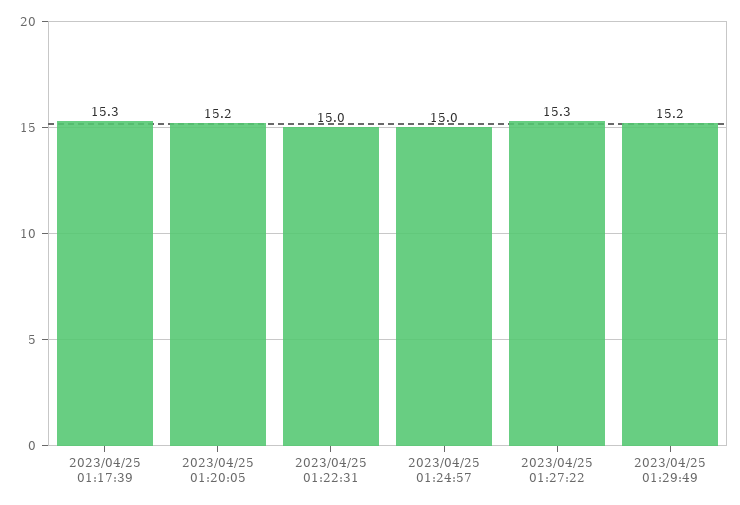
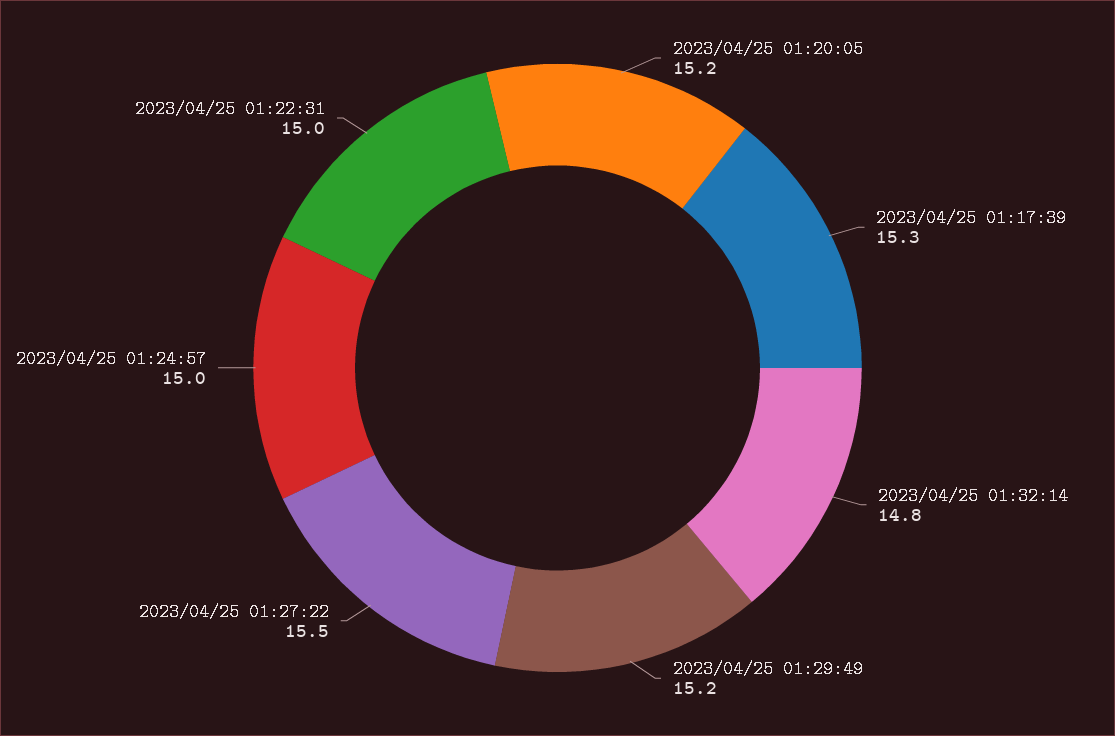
2023/04/25 01:27:22: 15.3 -> 15.5
2023/04/25 01:32:14: none -> 14.8

